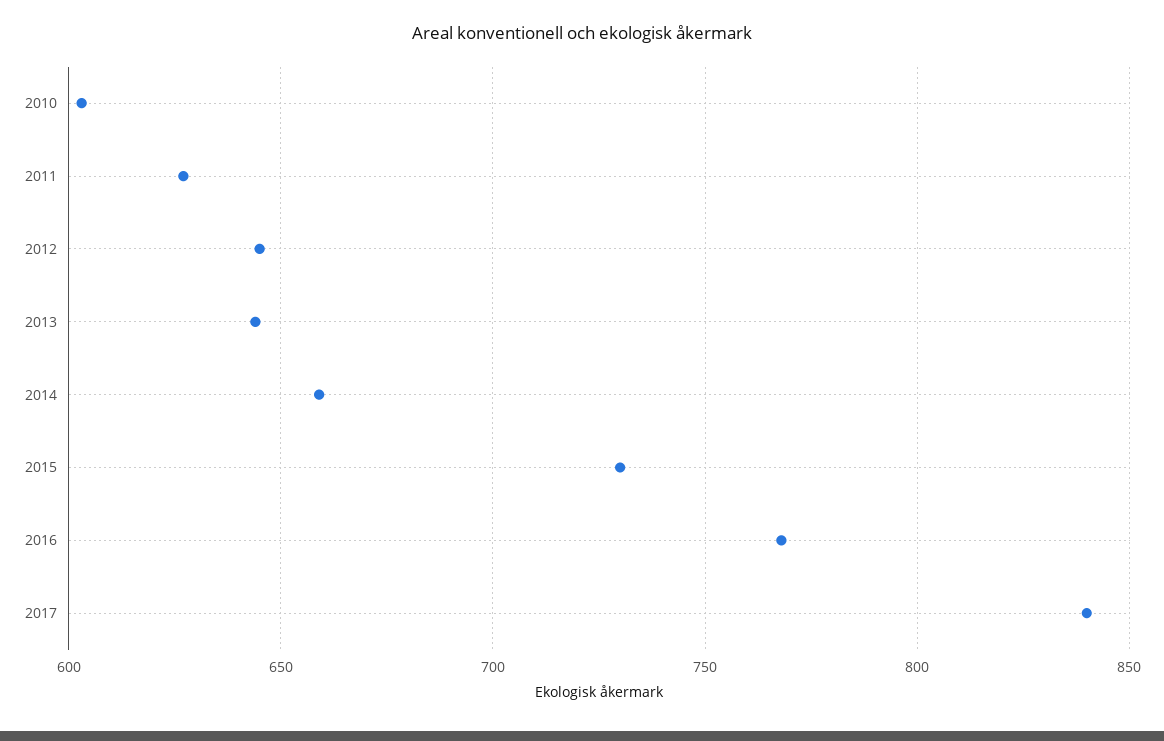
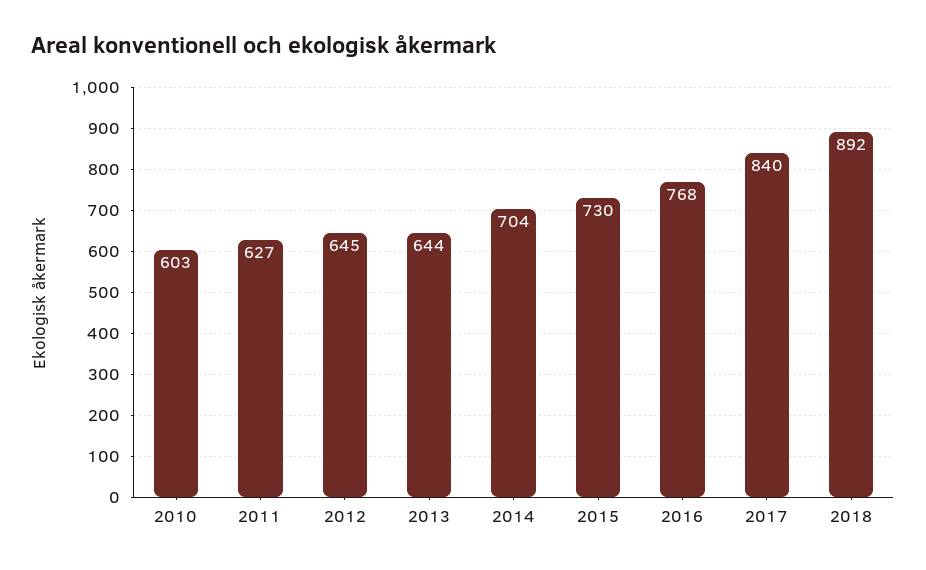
2014: 660 -> 704
2018: none -> 892

